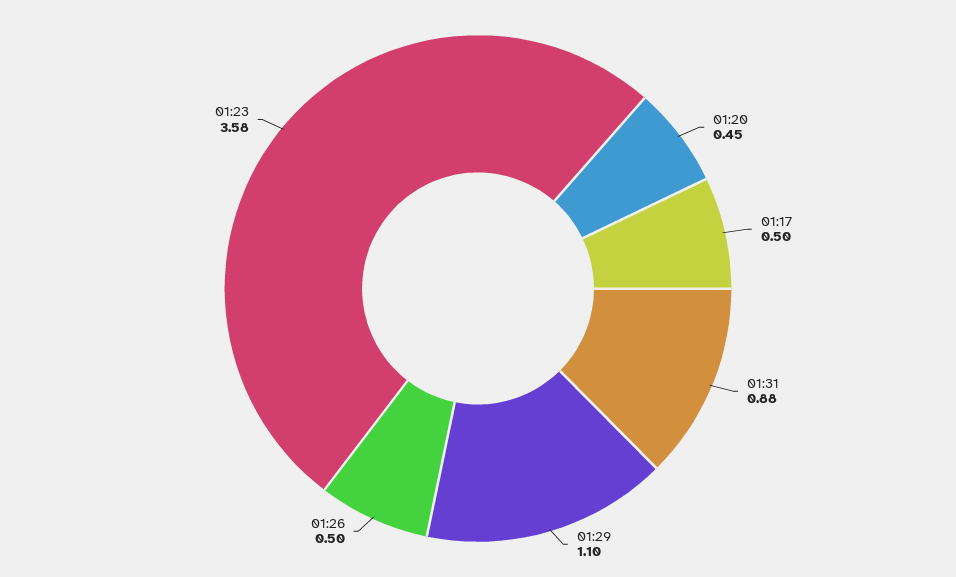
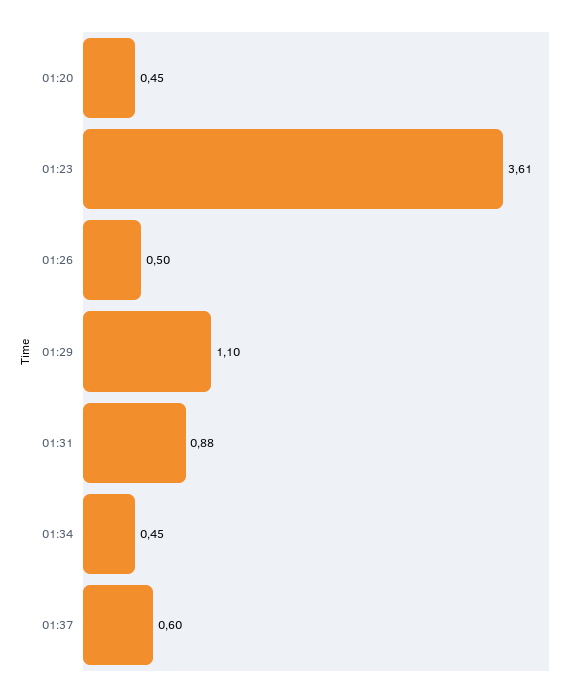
01:17: 0.5 -> none
01:23: 3.58 -> 3.61
01:34: none -> 0.45
01:37: none -> 0.6

